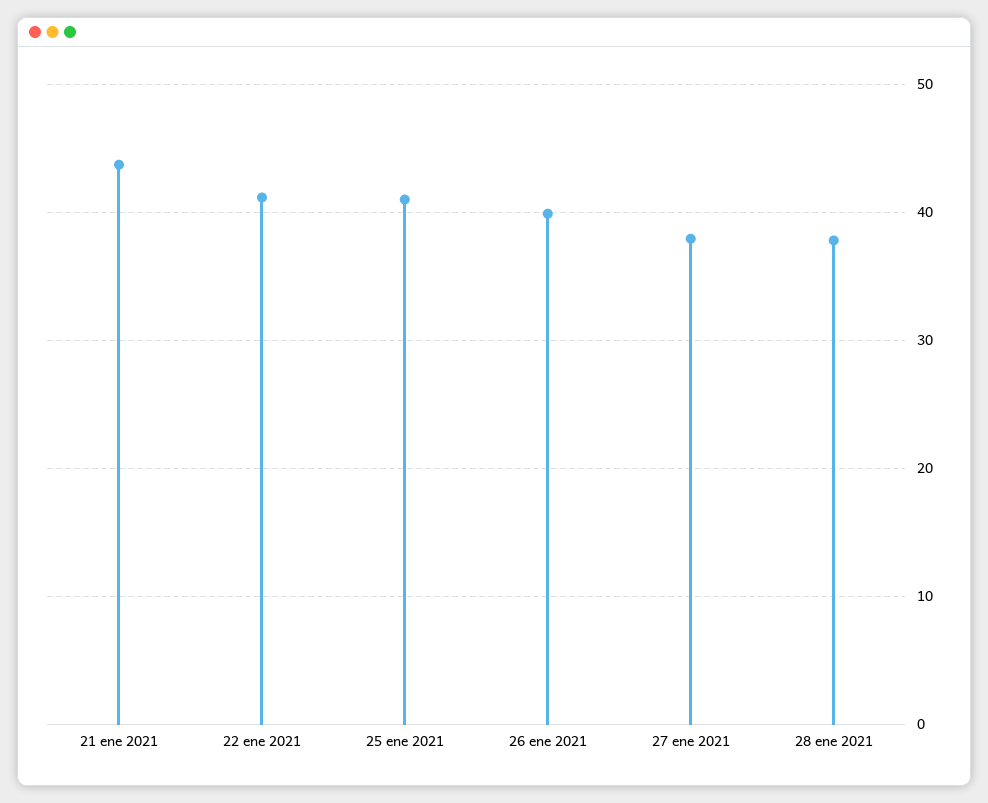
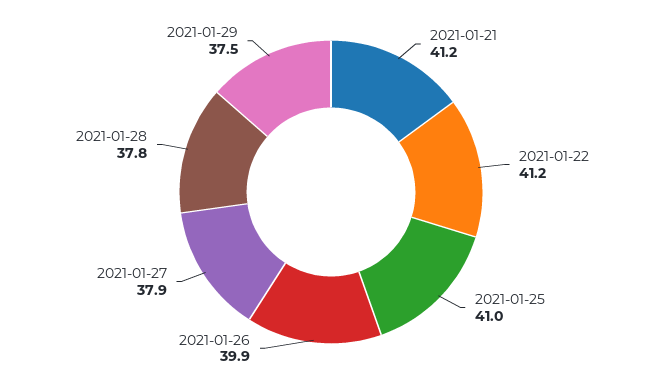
21 ene 2021: 44 -> 41.2
2021-01-29: none -> 37.5

